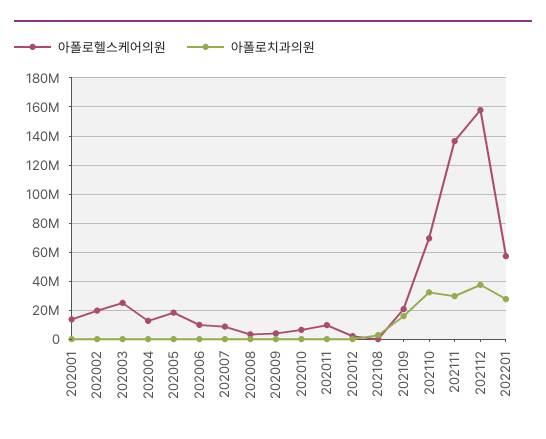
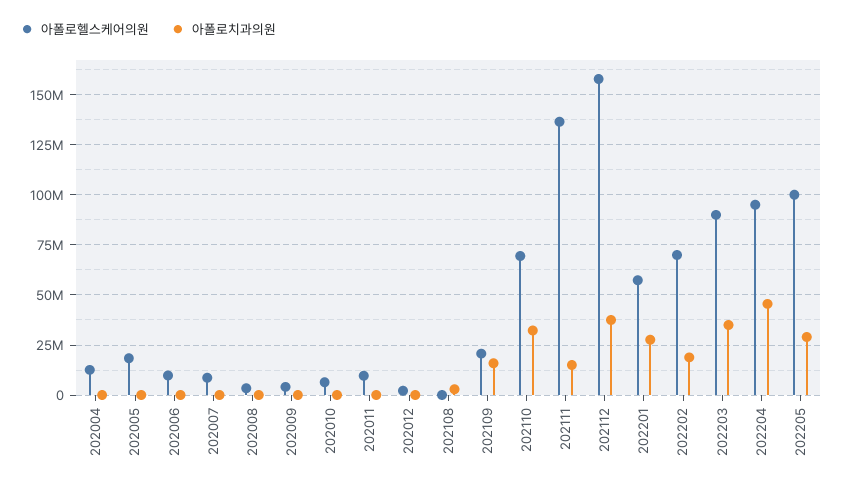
아폴로헬스케어의원, 202001: 15000000 -> none
아폴로치과의원, 202001: 0 -> none
아폴로헬스케어의원, 202002: 20000000 -> none
아폴로치과의원, 202002: 0 -> none
아폴로헬스케어의원, 202003: 25000000 -> none
아폴로치과의원, 202003: 0 -> none
아폴로치과의원, 202111: 30000000 -> 15000000
아폴로헬스케어의원, 202202: none -> 70000000
아폴로치과의원, 202202: none -> 20000000
아폴로헬스케어의원, 202203: none -> 90000000
아폴로치과의원, 202203: none -> 35000000
아폴로헬스케어의원, 202204: none -> 95000000
아폴로치과의원, 202204: none -> 45000000
아폴로헬스케어의원, 202205: none -> 100000000
아폴로치과의원, 202205: none -> 30000000

